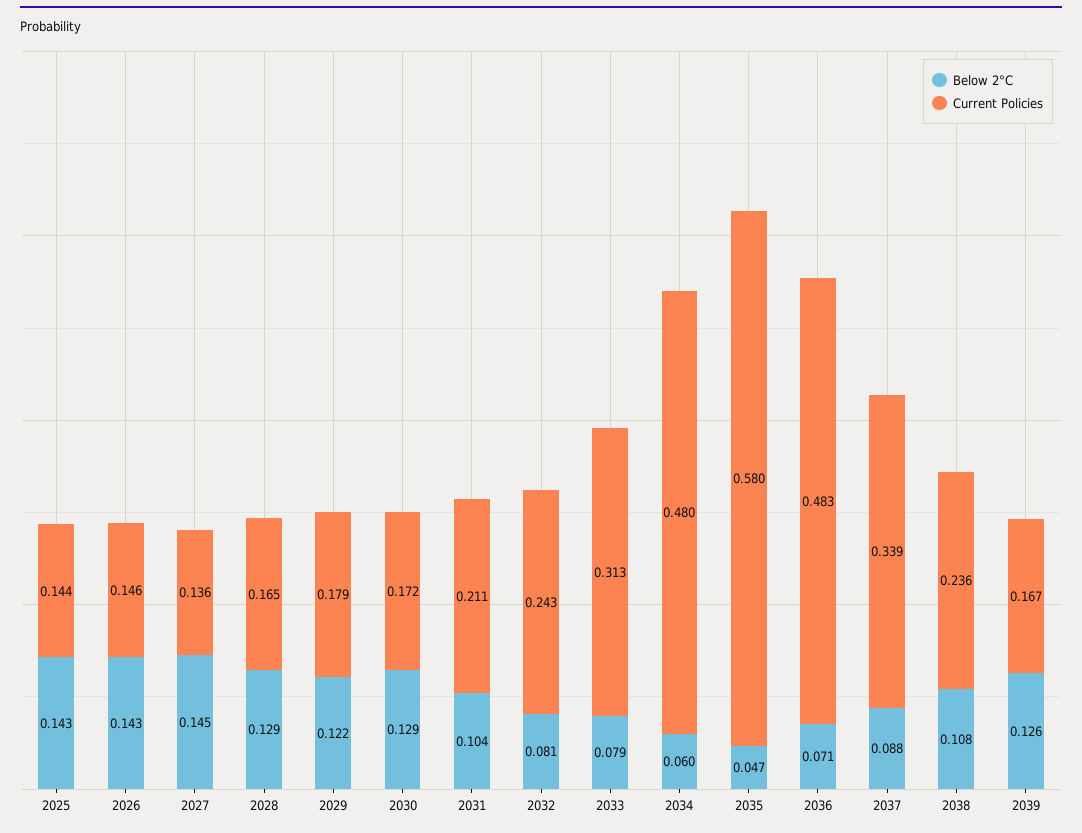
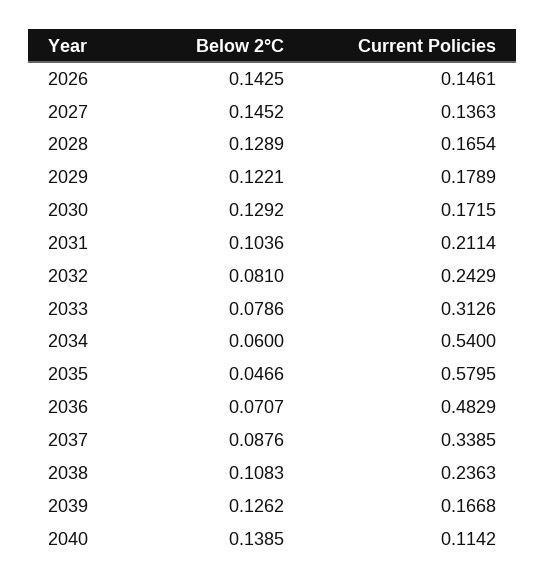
Below 2°C, 2025: 0.143 -> none
Current Policies, 2025: 0.144 -> none
Current Policies, 2034: 0.48 -> 0.54
Below 2°C, 2040: none -> 0.1385
Current Policies, 2040: none -> 0.1142

